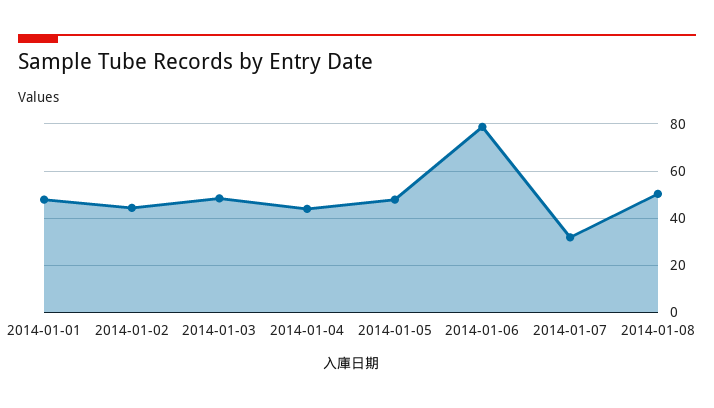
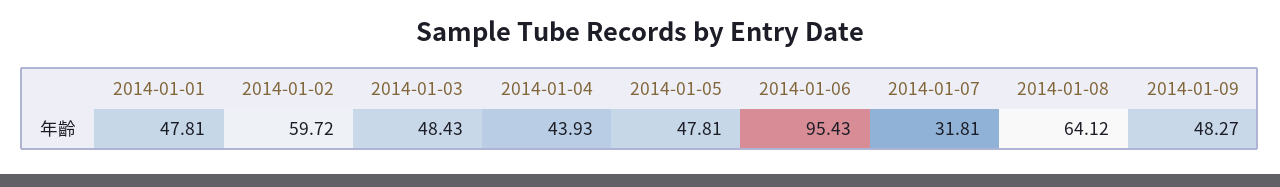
2014-01-02: 45 -> 59.72
2014-01-06: 80 -> 95.43
2014-01-08: 50 -> 64.12
2014-01-09: none -> 48.27

